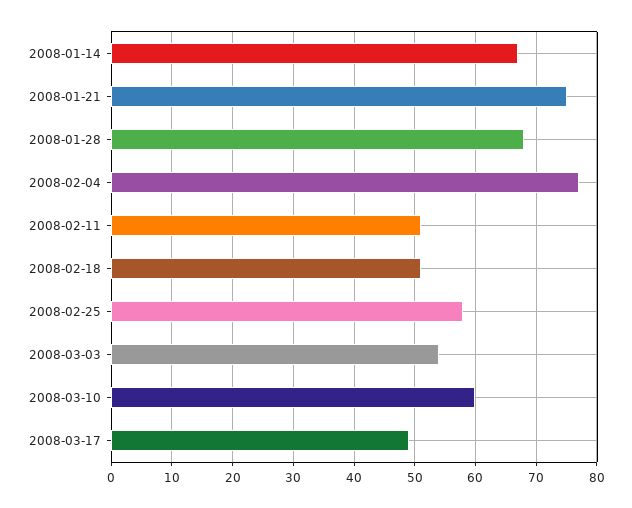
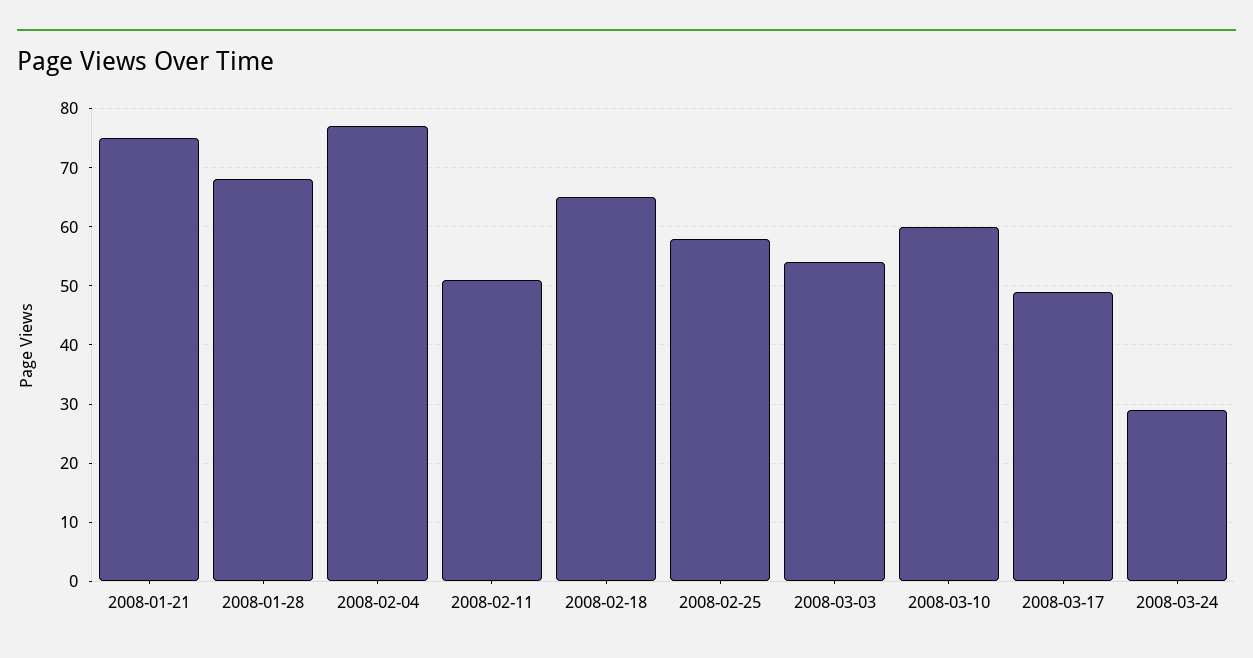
2008-01-14: 67 -> none
2008-02-18: 51 -> 65
2008-03-24: none -> 30

